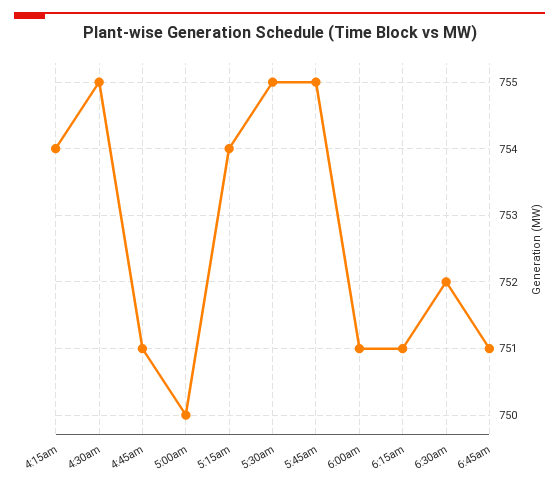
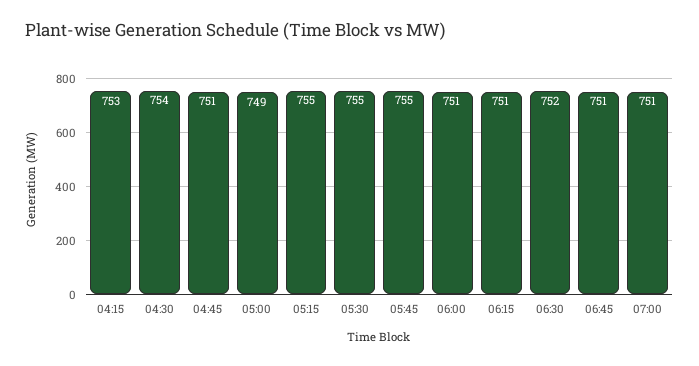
4:15am: 754 -> 753
4:30am: 755 -> 754
5:00am: 750 -> 749
5:15am: 754 -> 755
07:00: none -> 751

